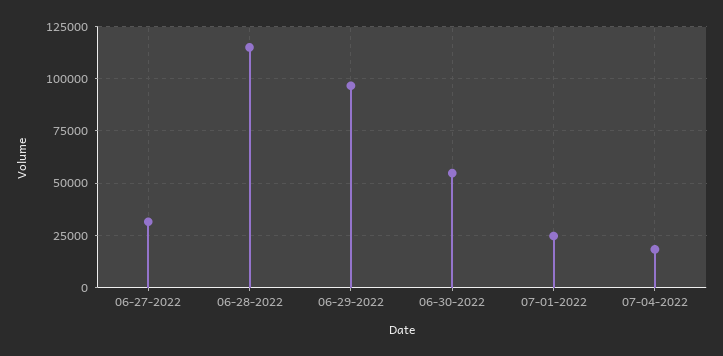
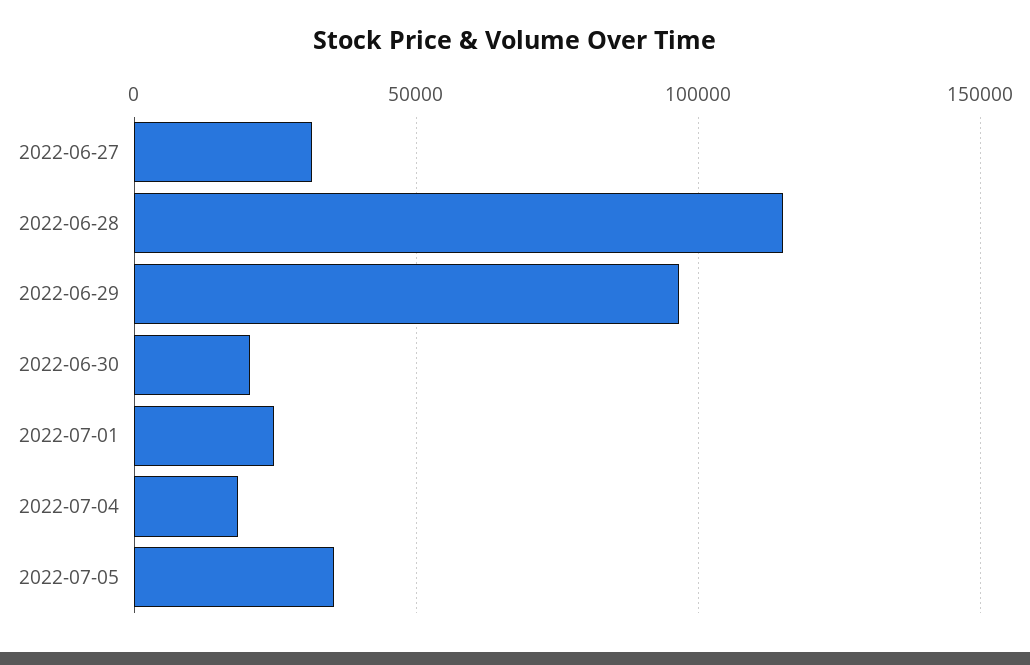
06-30-2022: 55000 -> 20000
2022-07-05: none -> 35000

